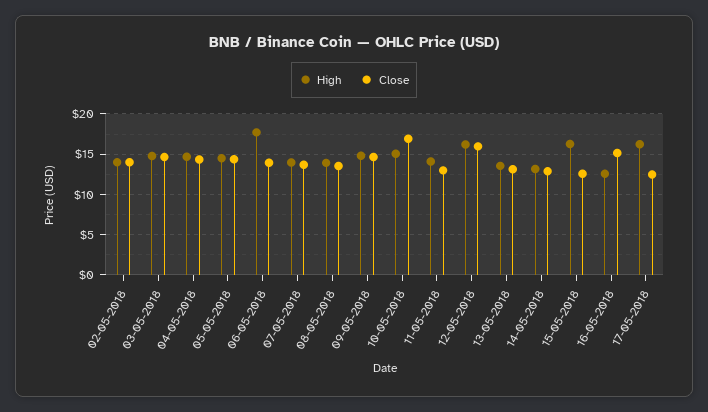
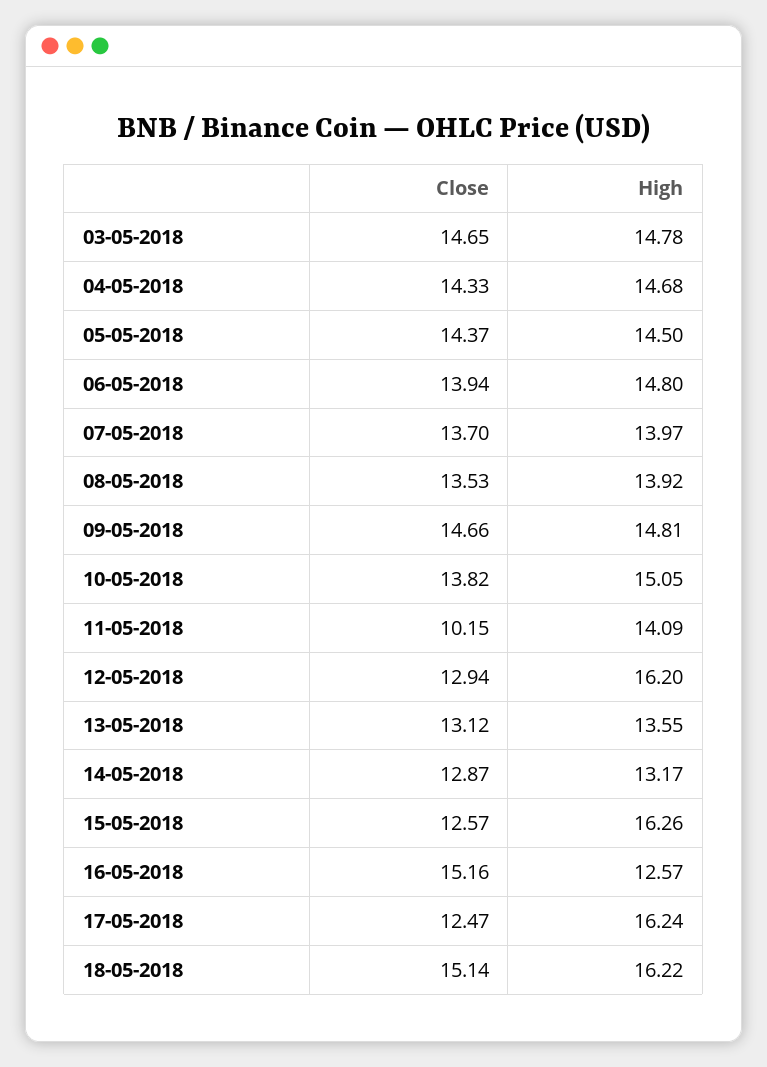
High, 02-05-2018: 14 -> none
Close, 02-05-2018: 14 -> none
High, 06-05-2018: 18 -> 14.8
Close, 10-05-2018: 17 -> 13.82
Close, 11-05-2018: 13 -> 10.15
Close, 12-05-2018: 16 -> 12.94
Close, 18-05-2018: none -> 15.14
High, 18-05-2018: none -> 16.22

